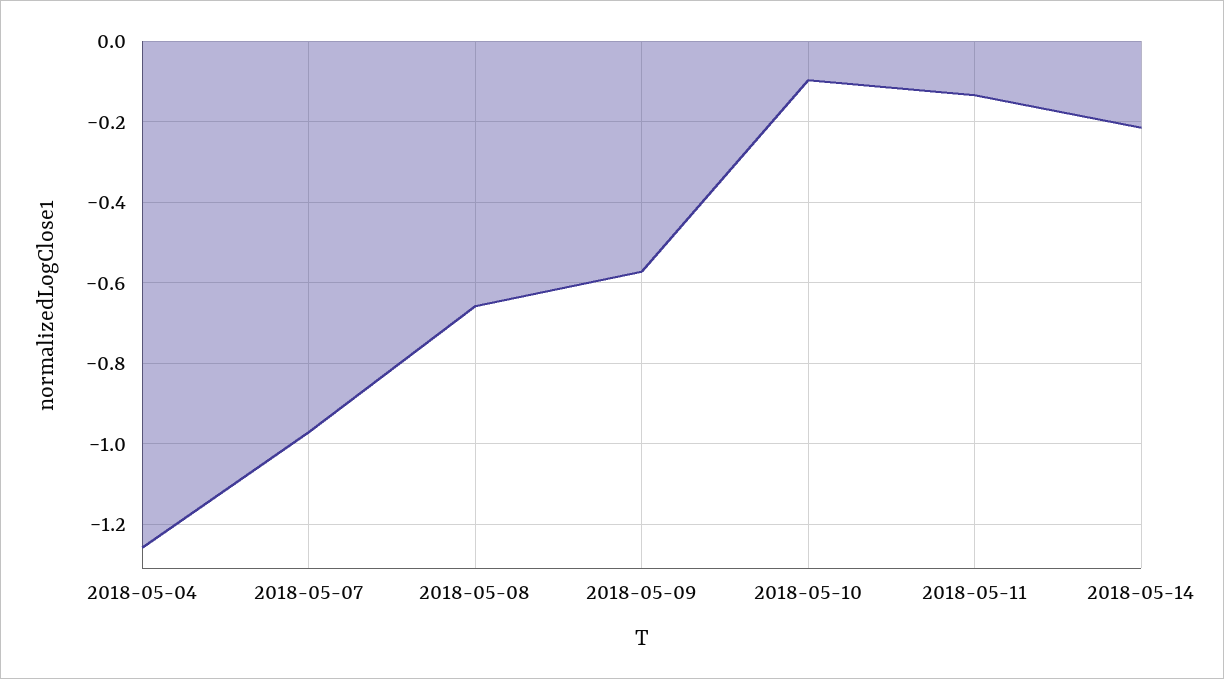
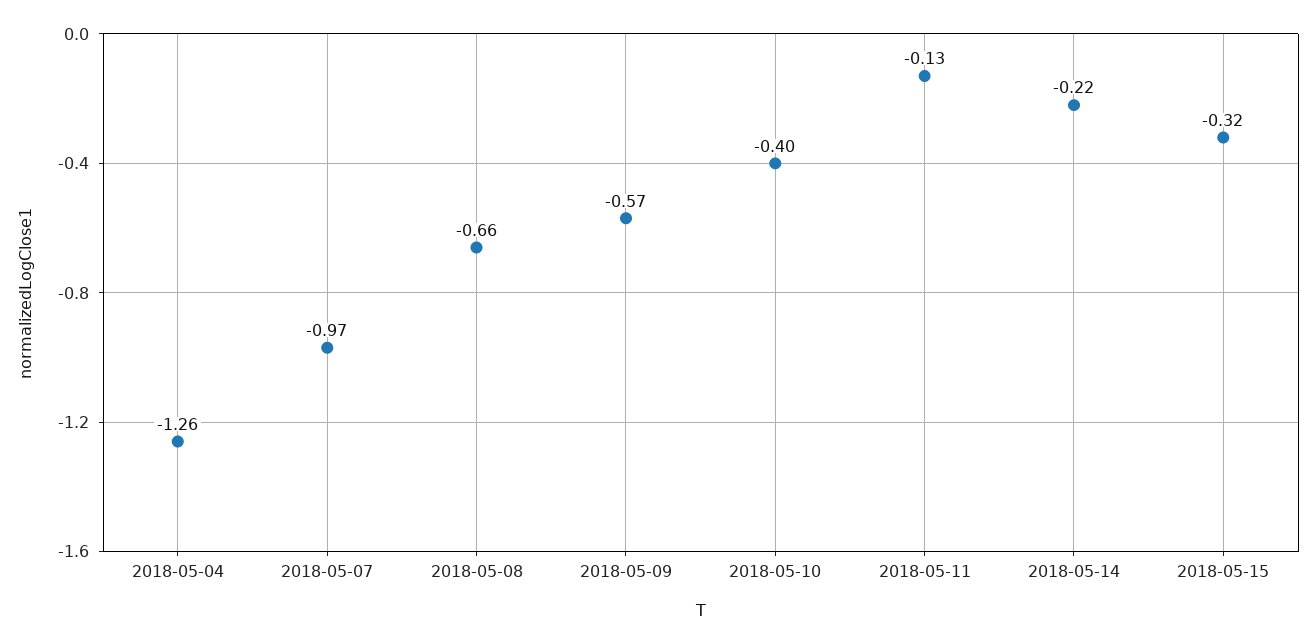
2018-05-10: -0.1 -> -0.4
2018-05-15: none -> -0.32

